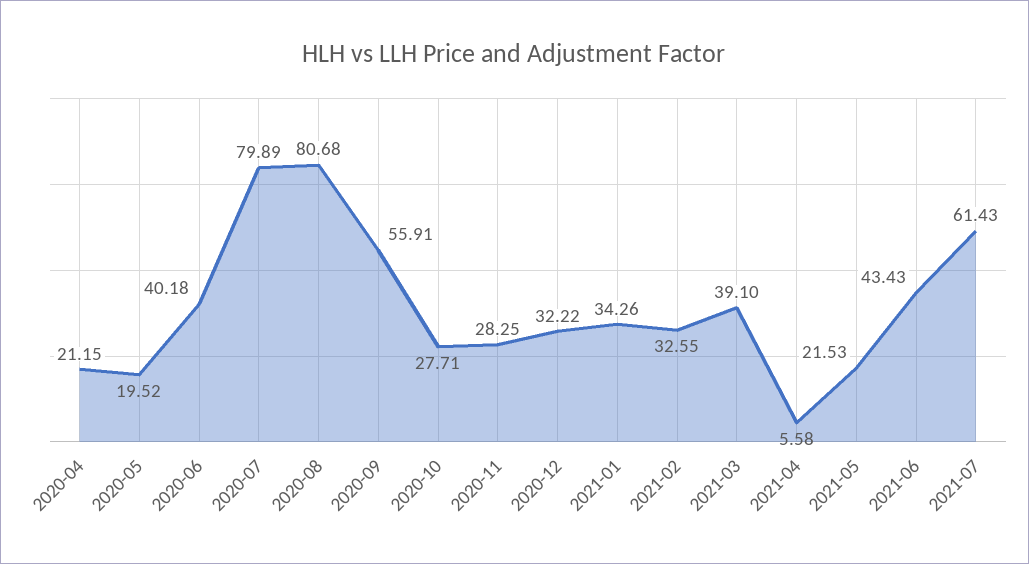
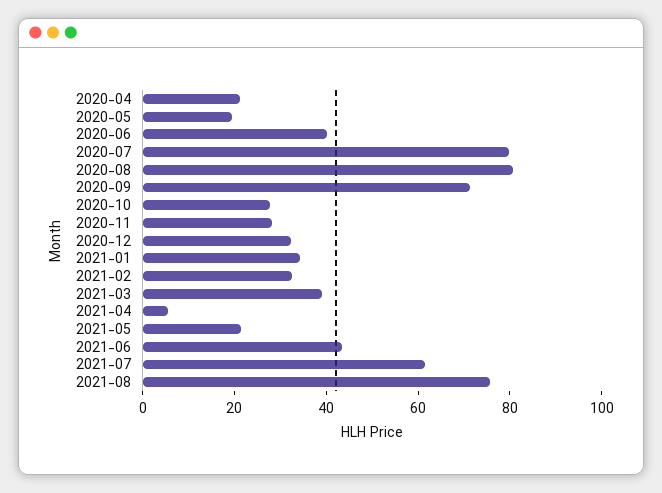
2020-09: 55.91 -> 70
2021-08: none -> 75

